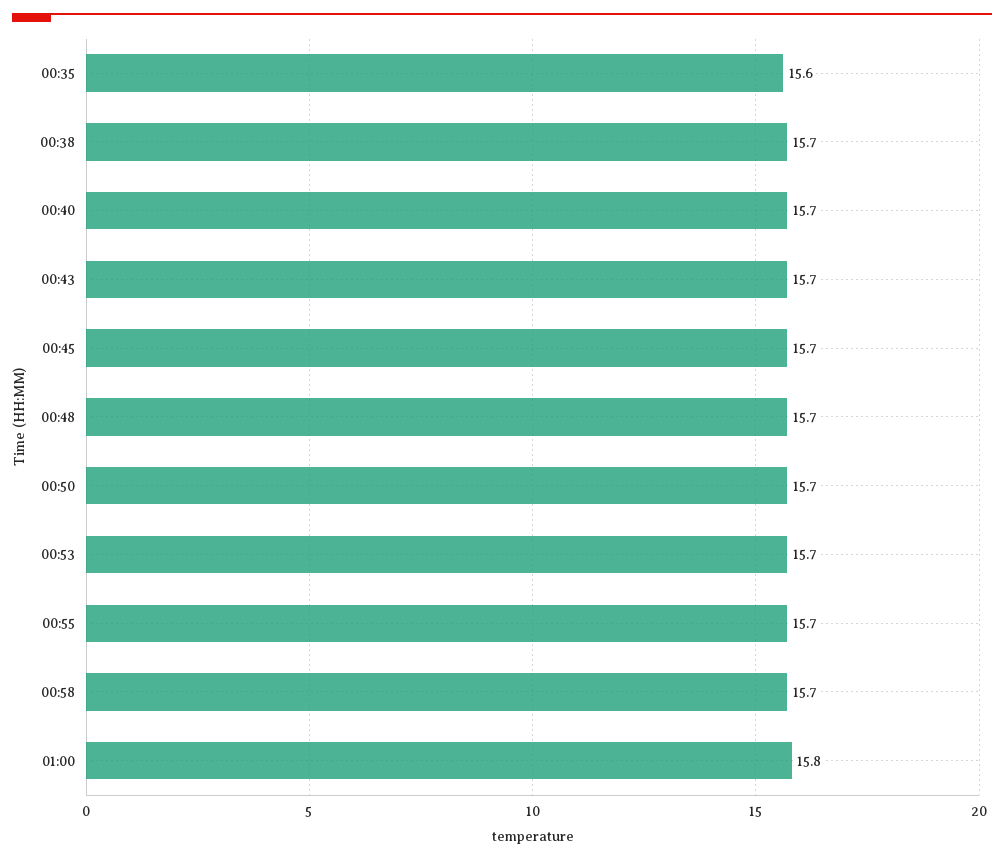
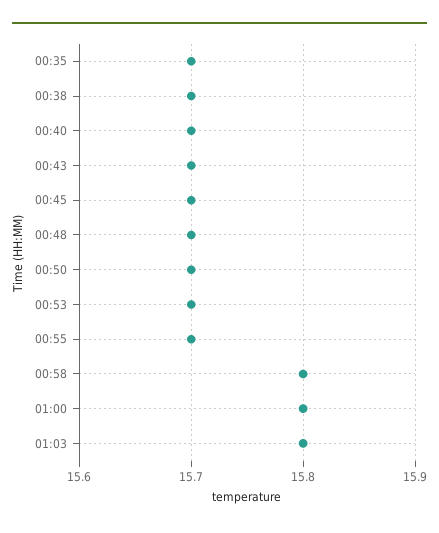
00:35: 15.6 -> 15.7
00:58: 15.7 -> 15.8
01:03: none -> 15.8

